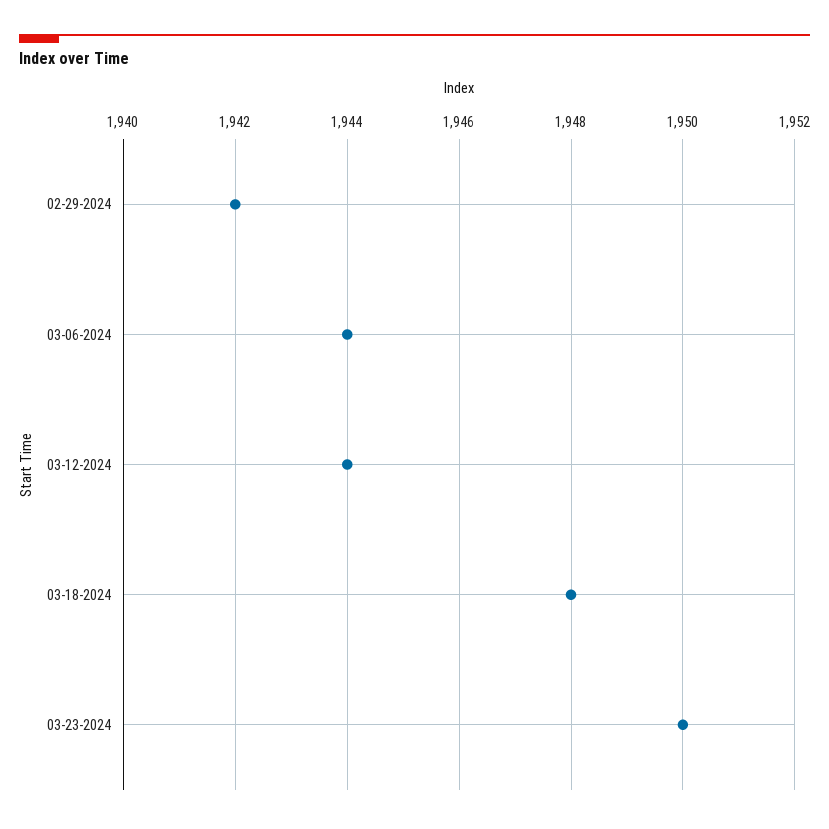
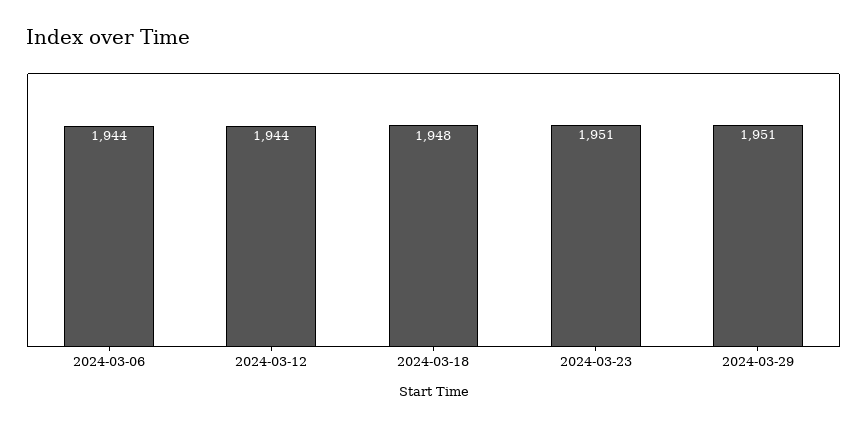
02-29-2024: 1942 -> none
03-23-2024: 1950 -> 1951
2024-03-29: none -> 1951

